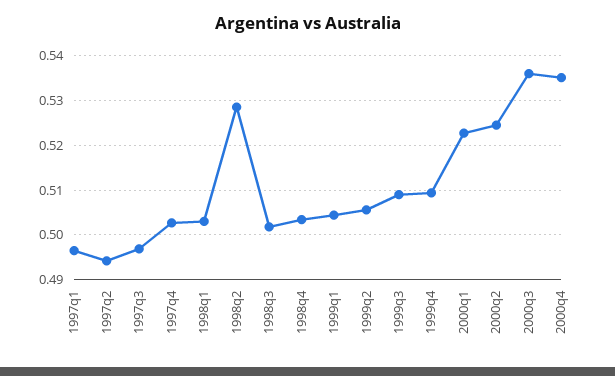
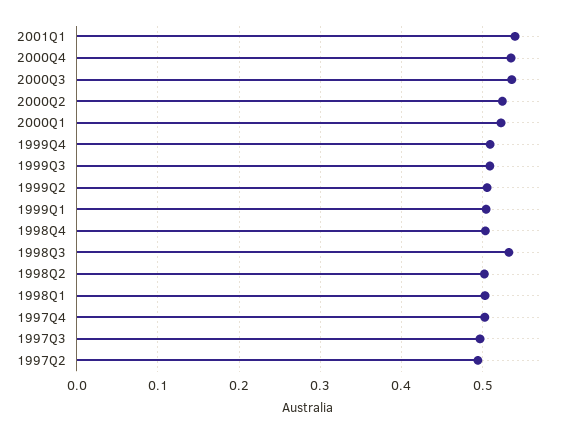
1997q1: 0.496 -> none
1998q2: 0.528 -> 0.5
1998q3: 0.502 -> 0.53
2001Q1: none -> 0.54

